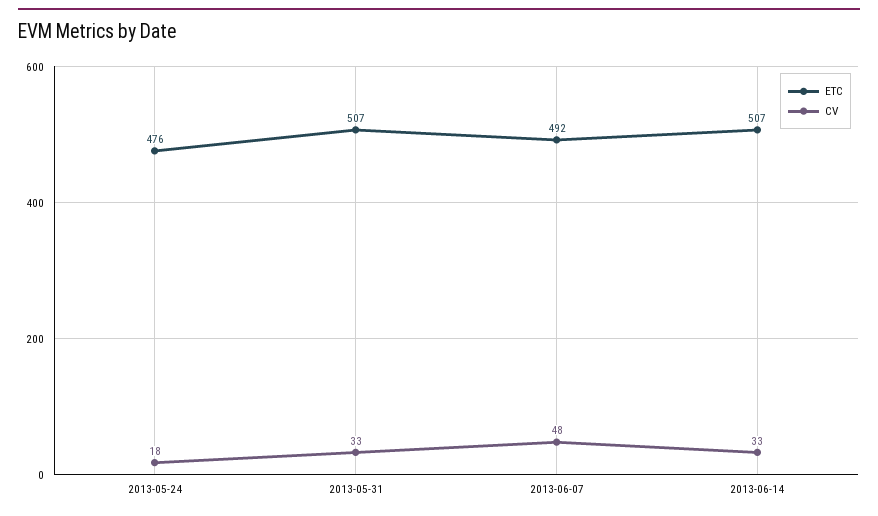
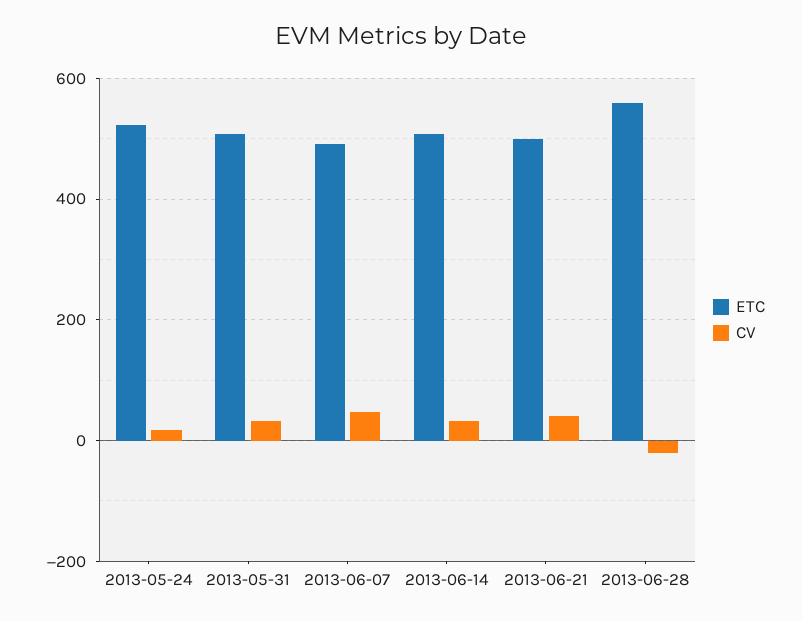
ETC, 2013-05-24: 476 -> 520
ETC, 2013-06-21: none -> 500
CV, 2013-06-21: none -> 40
ETC, 2013-06-28: none -> 560
CV, 2013-06-28: none -> -20

